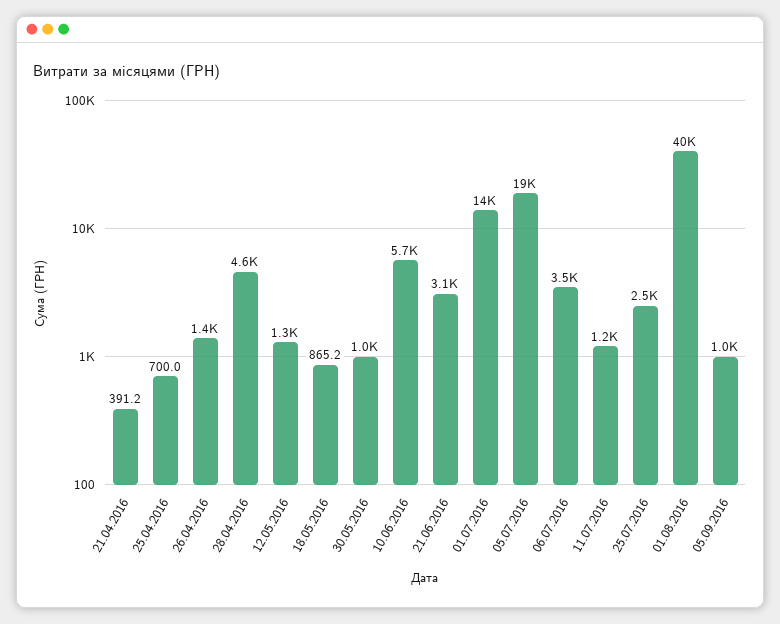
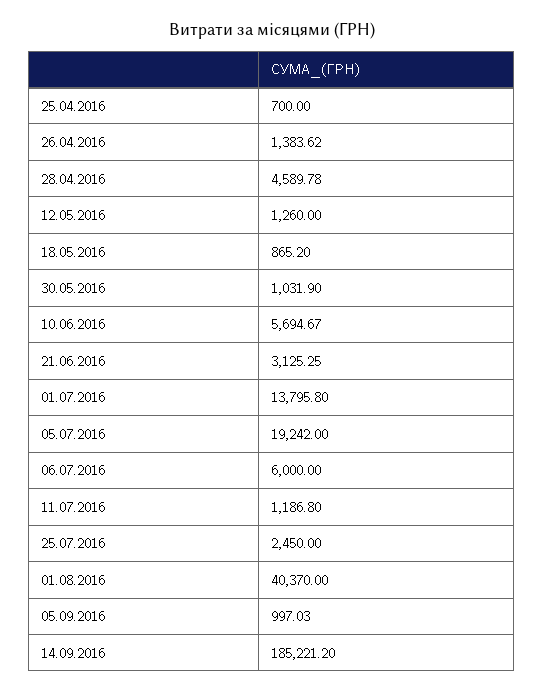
21.04.2016: 391.2 -> none
06.07.2016: 3500 -> 6000
14.09.2016: none -> 185221.2

